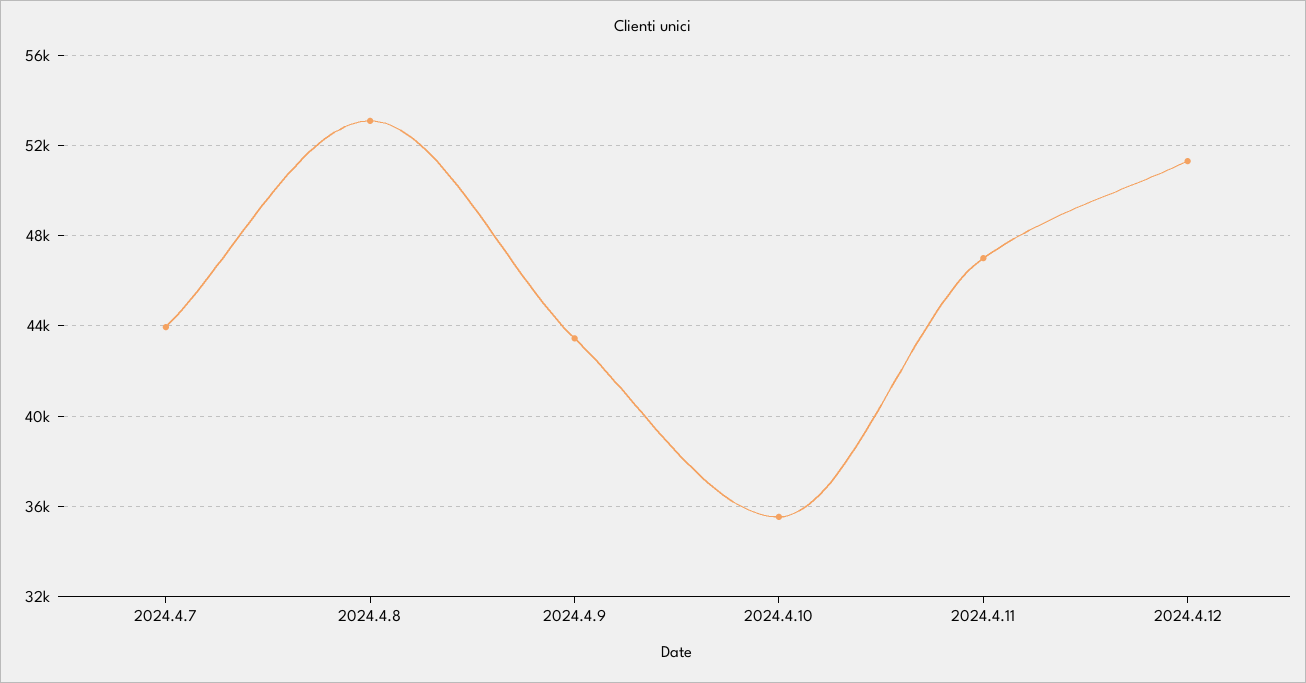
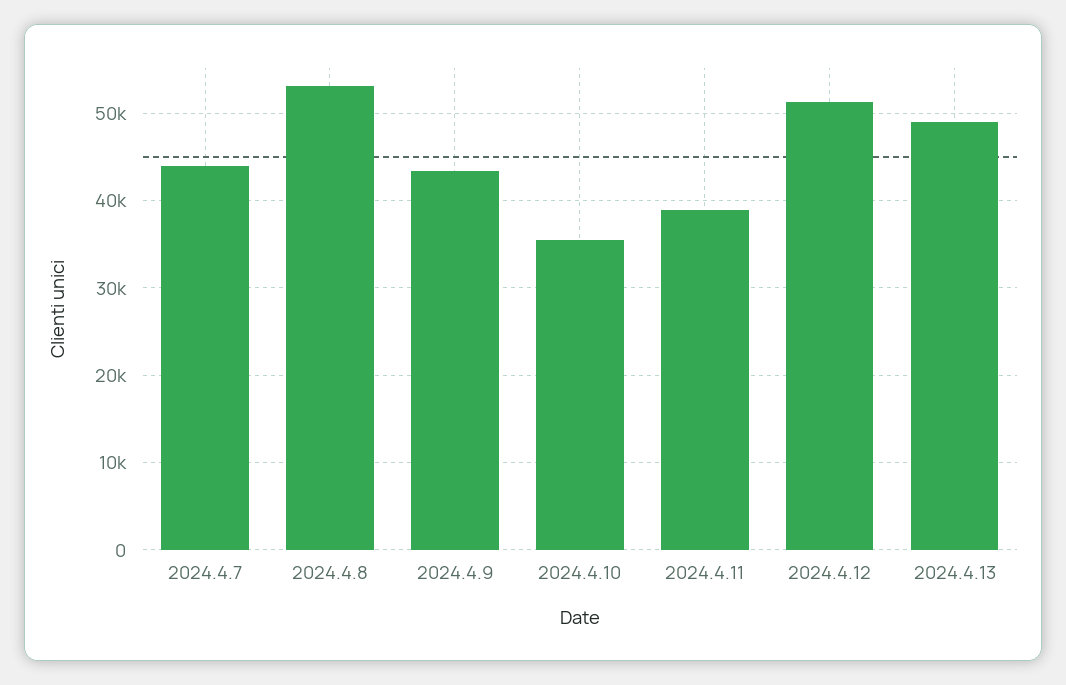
2024.4.11: 47000 -> 39000
2024.4.13: none -> 49000

